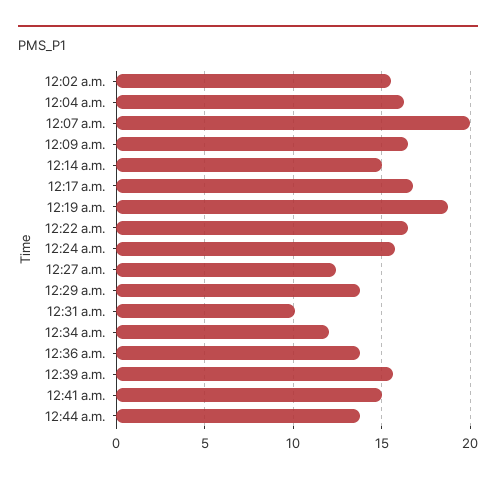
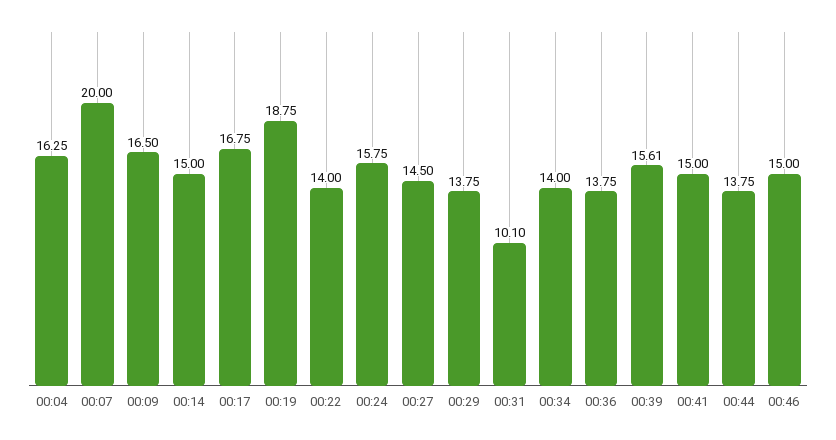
12:02 a.m.: 15.5 -> none
12:22 a.m.: 16.5 -> 14
12:27 a.m.: 12.5 -> 14.5
12:34 a.m.: 12 -> 14
00:46: none -> 15

